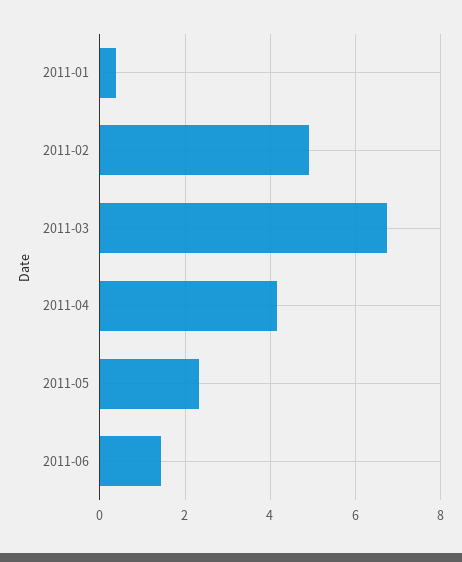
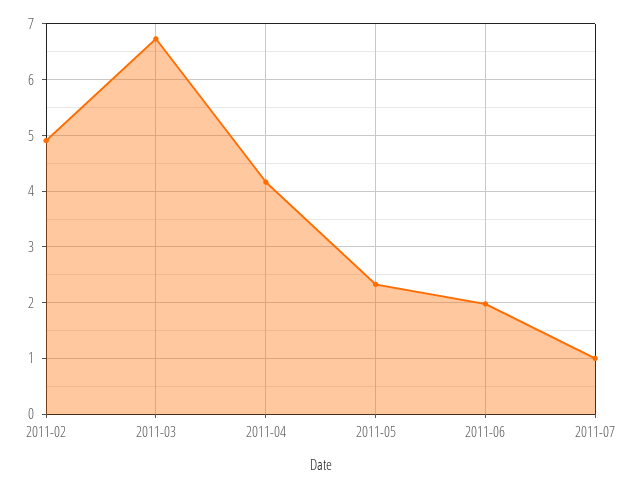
2011-01: 0.4 -> none
2011-06: 1.4 -> 2
2011-07: none -> 1

